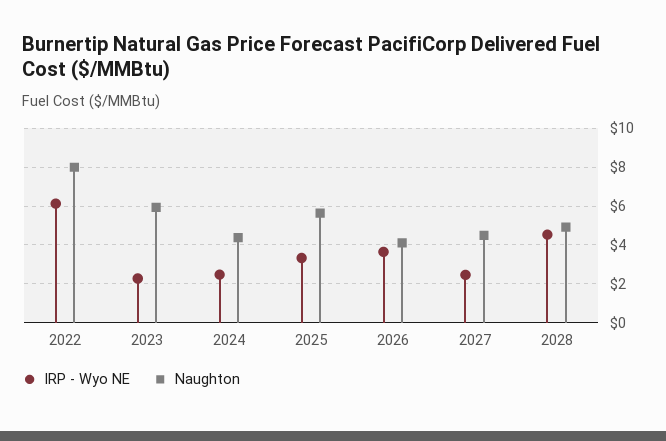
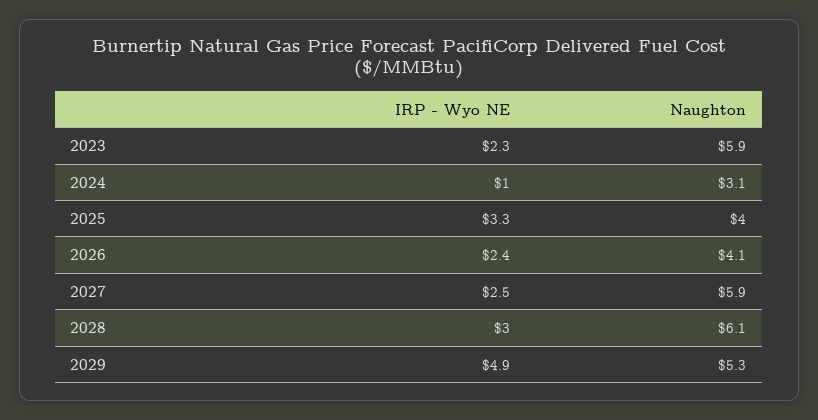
IRP - Wyo NE, 2022: 6 -> none
Naughton, 2022: 8 -> none
IRP - Wyo NE, 2024: 2.5 -> 1
Naughton, 2024: 4.5 -> 3.1
Naughton, 2025: 5.5 -> 4
IRP - Wyo NE, 2026: 3.5 -> 2.4
Naughton, 2027: 4.5 -> 5.9
IRP - Wyo NE, 2028: 4.5 -> 3
Naughton, 2028: 5 -> 6.1
IRP - Wyo NE, 2029: none -> 4.9
Naughton, 2029: none -> 5.3

